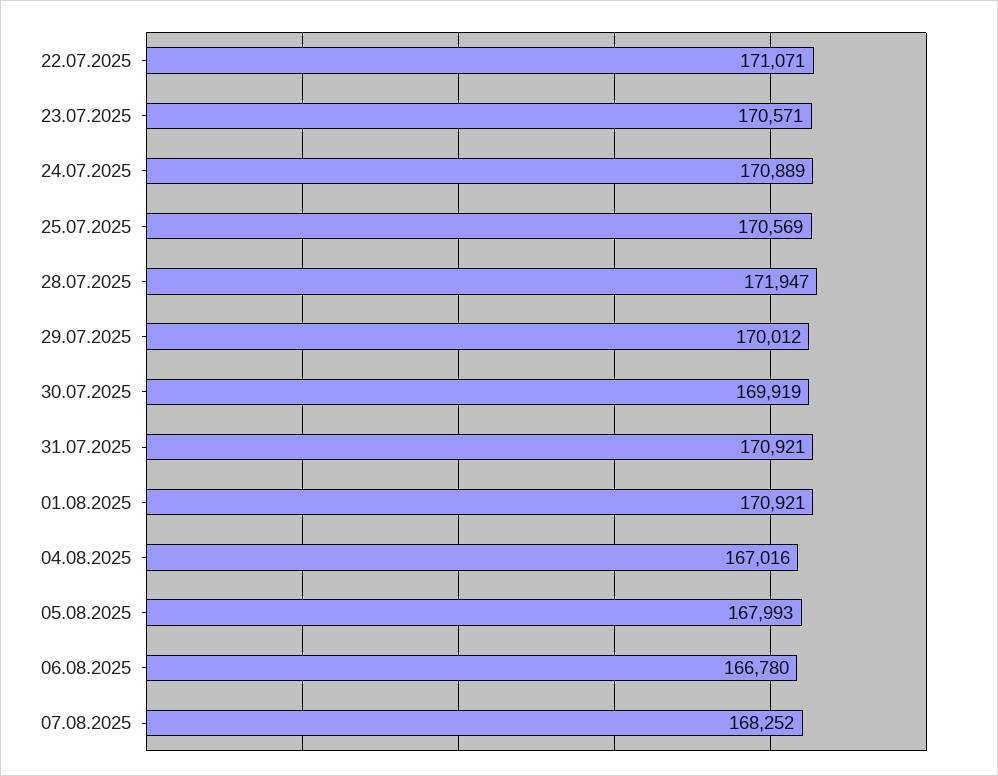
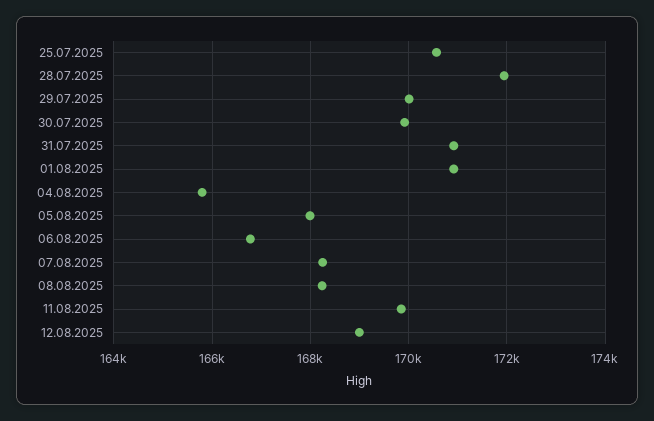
22.07.2025: 171071 -> none
23.07.2025: 170571 -> none
24.07.2025: 170889 -> none
04.08.2025: 167016 -> 165800
08.08.2025: none -> 168200
11.08.2025: none -> 169800
12.08.2025: none -> 169000

